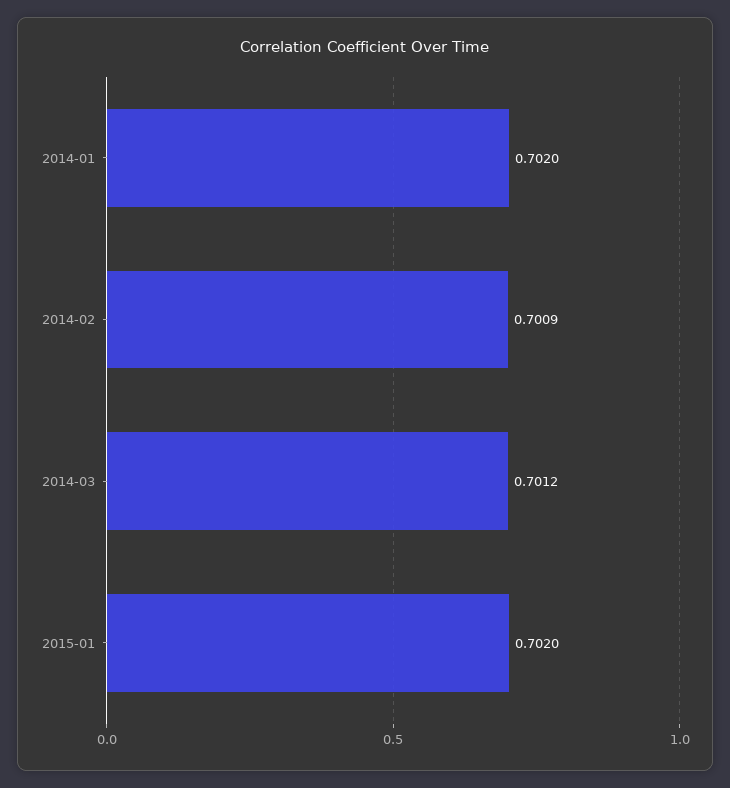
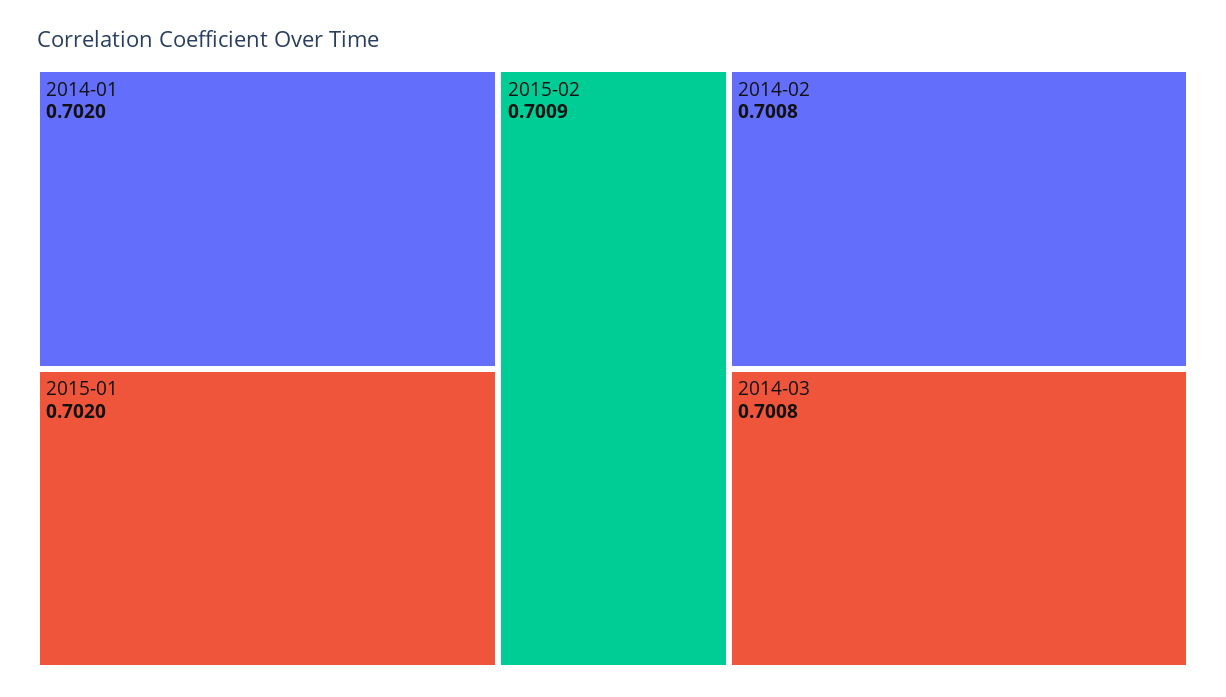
2014-02: 0.7009 -> 0.7008
2014-03: 0.7012 -> 0.7008
2015-02: none -> 0.7009

